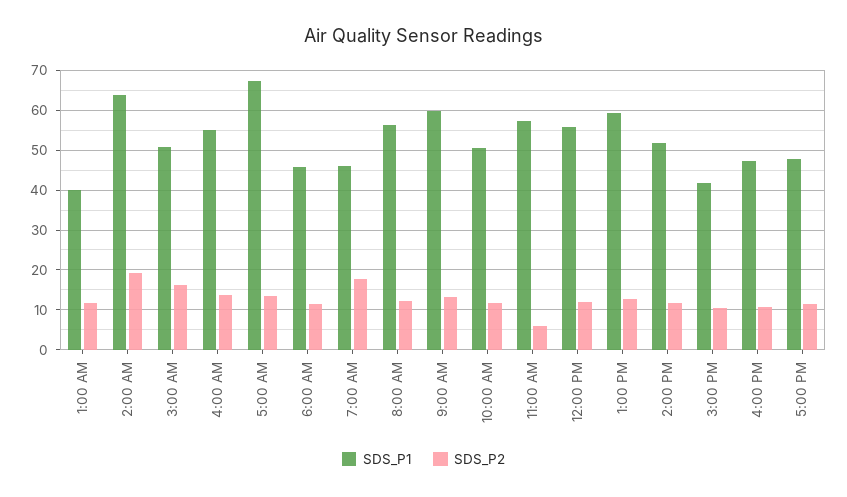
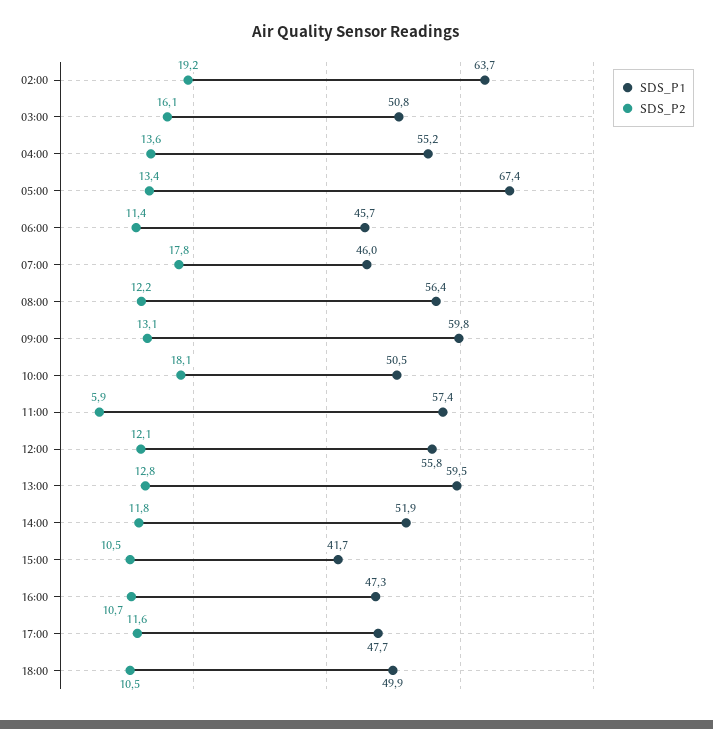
SDS_P1, 1:00 AM: 40 -> none
SDS_P2, 1:00 AM: 12 -> none
SDS_P2, 10:00 AM: 12 -> 18.1
SDS_P1, 18:00: none -> 49.9
SDS_P2, 18:00: none -> 10.5

